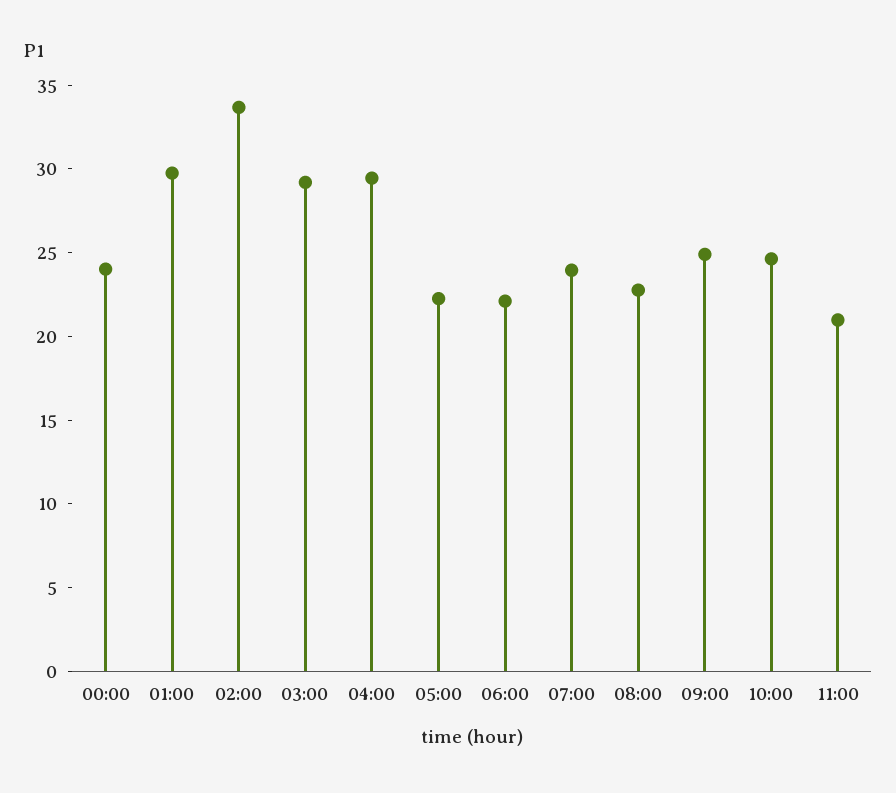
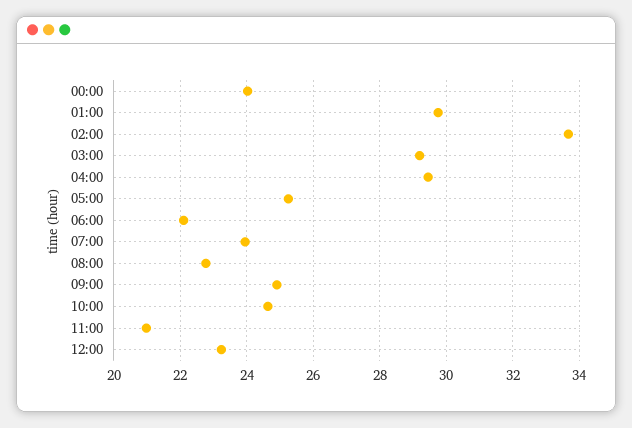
05:00: 22 -> 25.2
12:00: none -> 23.2

